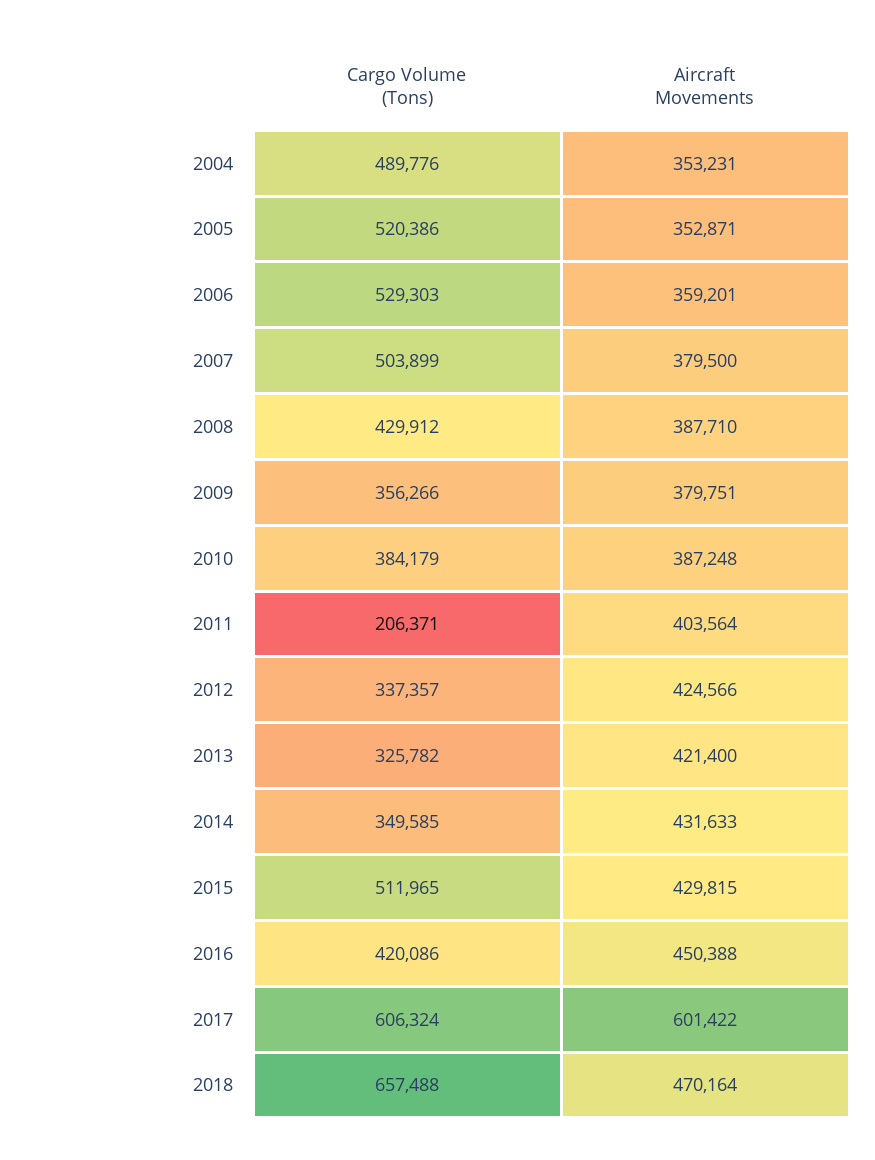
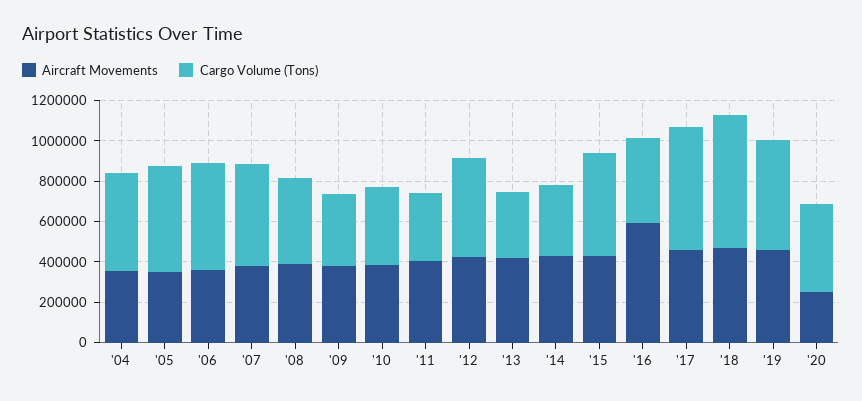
Cargo Volume (Tons), 2011: 206371 -> 350000
Cargo Volume (Tons), 2012: 337357 -> 500000
Aircraft Movements, 2016: 450388 -> 600000
Aircraft Movements, 2017: 601422 -> 450000
Aircraft Movements, '19: none -> 450000
Cargo Volume (Tons), '19: none -> 550000
Aircraft Movements, '20: none -> 250000
Cargo Volume (Tons), '20: none -> 450000

